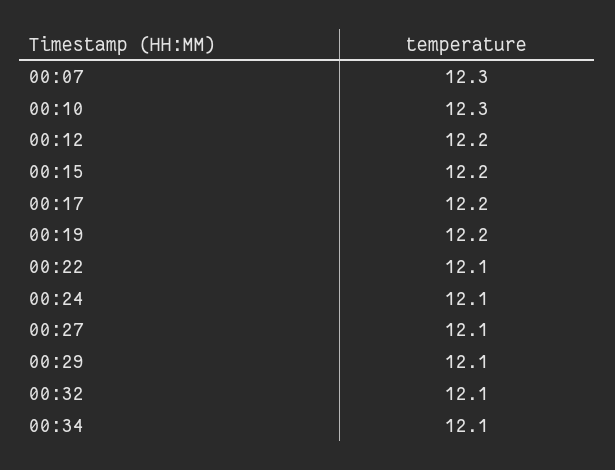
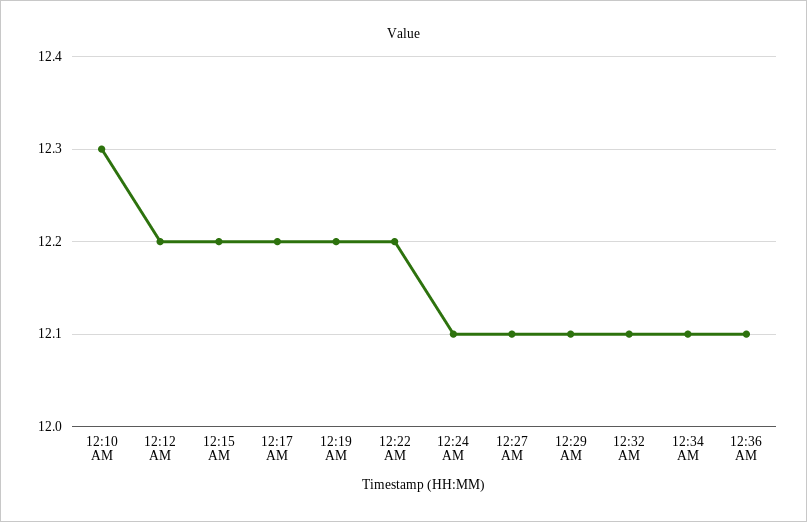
00:07: 12.3 -> none
00:22: 12.1 -> 12.2
12:36 AM: none -> 12.1

